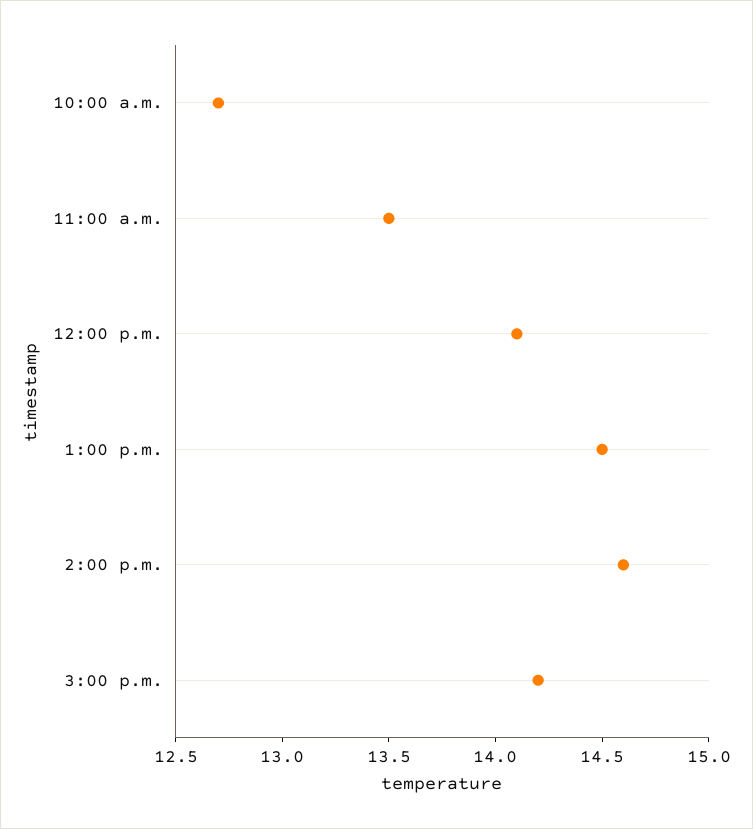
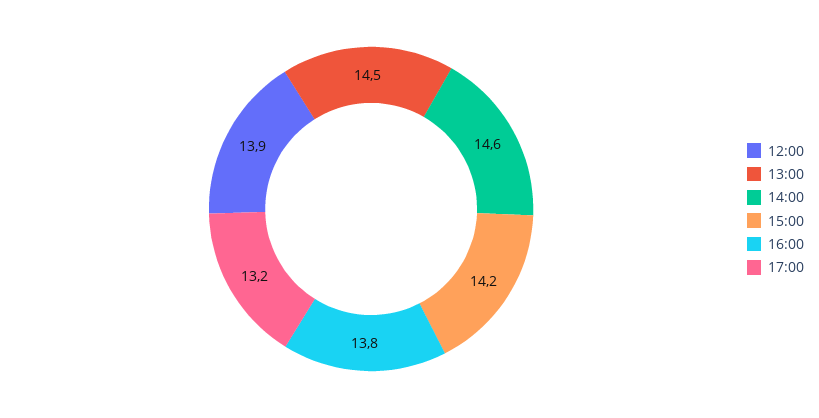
10:00 a.m.: 12.7 -> none
11:00 a.m.: 13.5 -> none
12:00 p.m.: 14.1 -> 13.9
16:00: none -> 13.8
17:00: none -> 13.2

